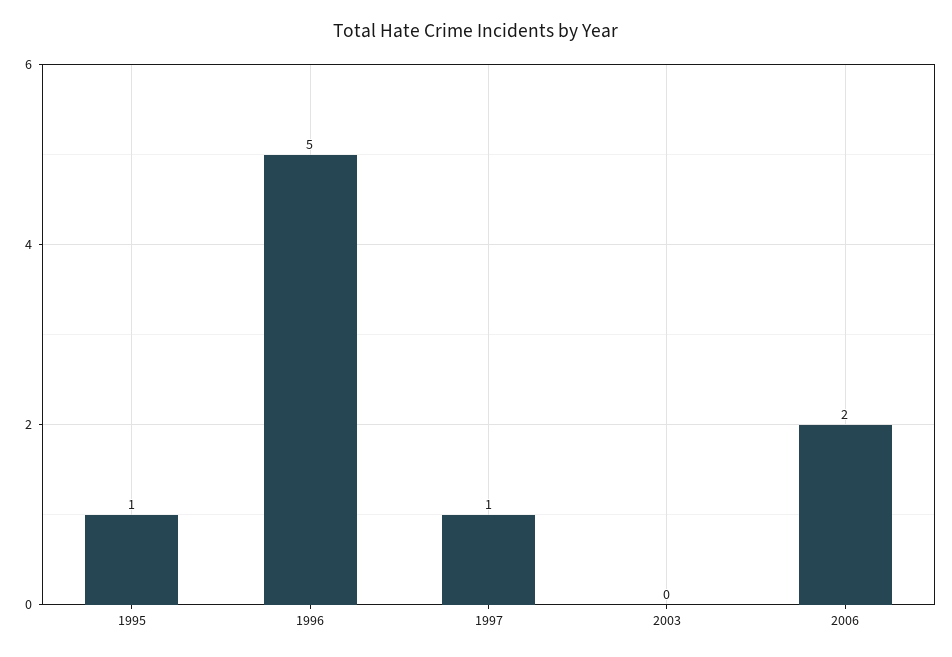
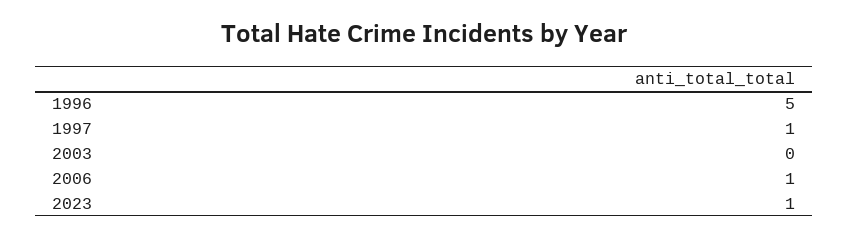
1995: 1 -> none
2006: 2 -> 1
2023: none -> 1

